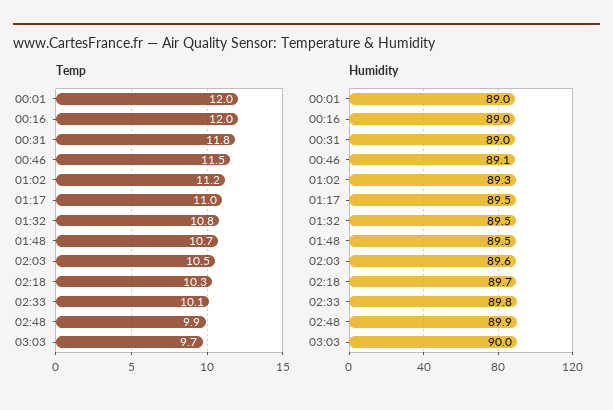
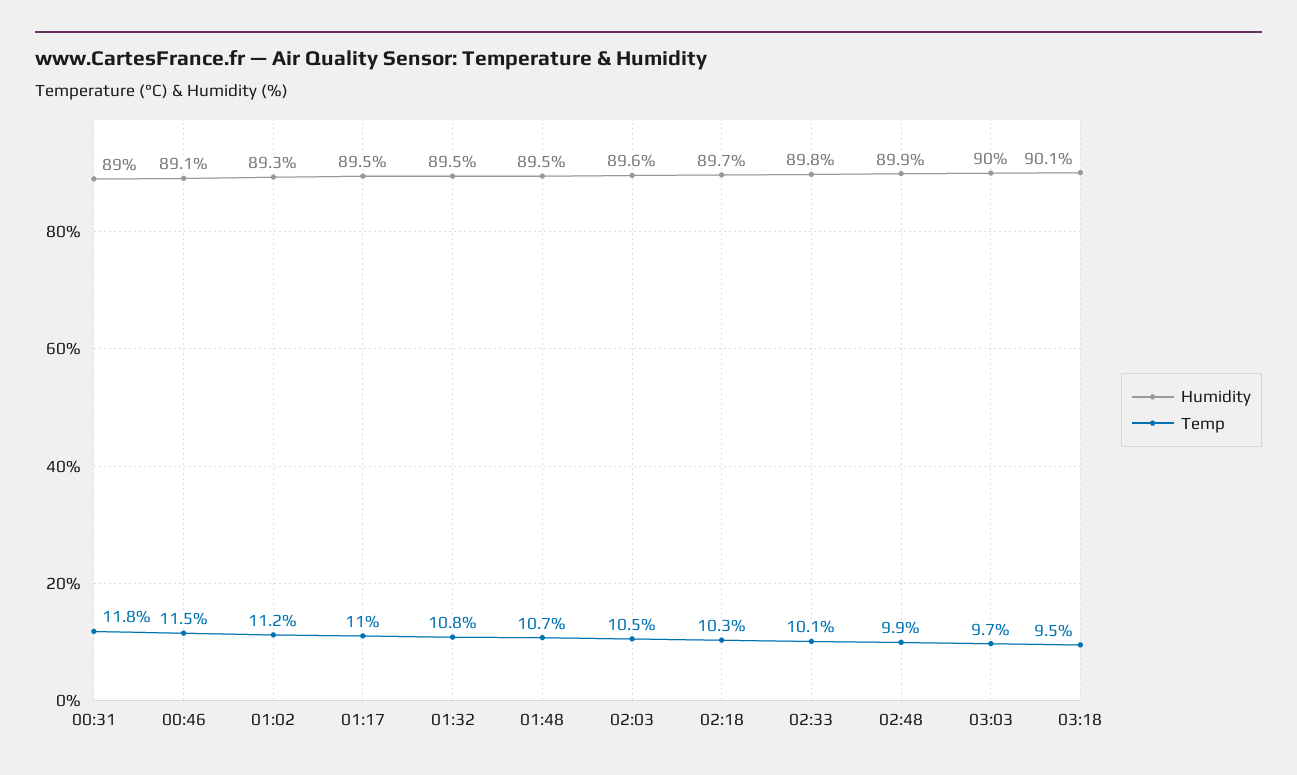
Temp, 00:01: 12 -> none
Temp, 00:16: 12 -> none
Humidity, 00:01: 89 -> none
Humidity, 00:16: 89 -> none
Humidity, 03:18: none -> 90.1
Temp, 03:18: none -> 9.5

